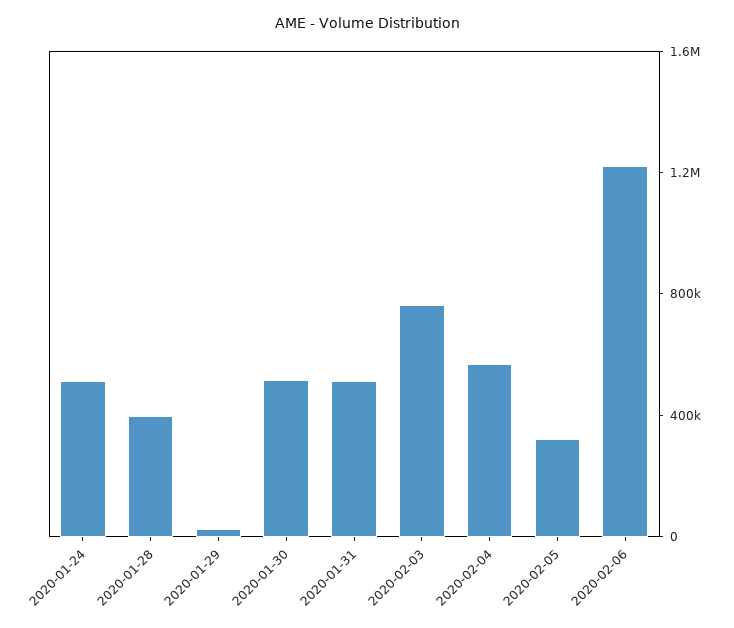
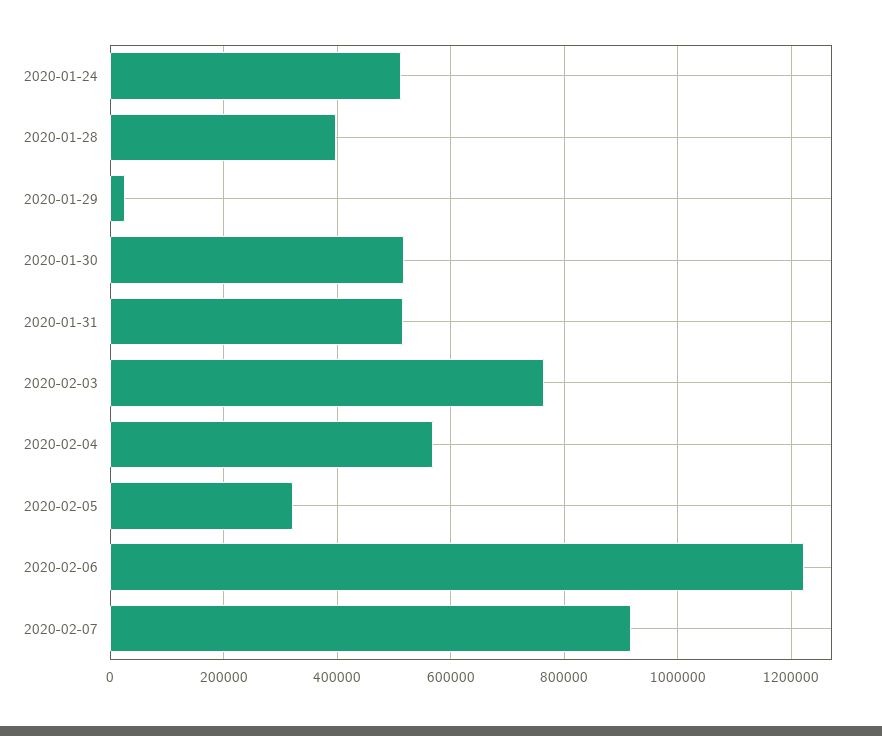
2020-02-07: none -> 920000

